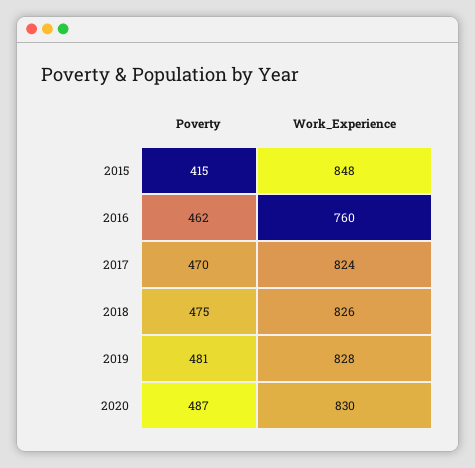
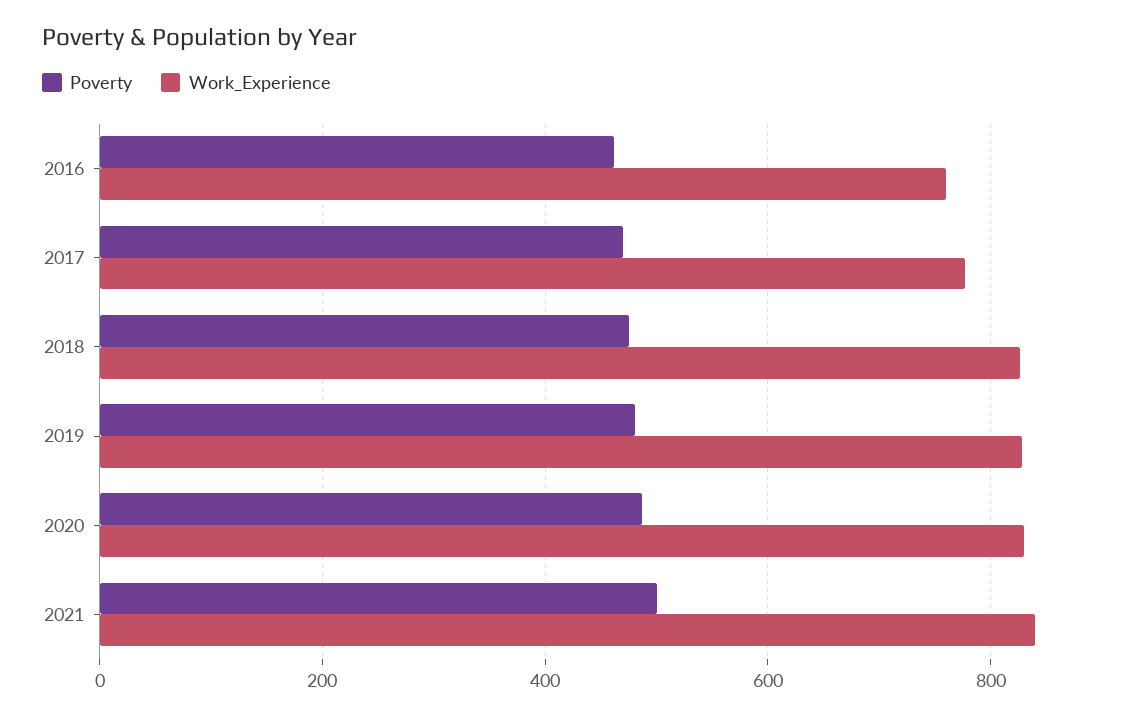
Poverty, 2015: 415 -> none
Work_Experience, 2015: 848 -> none
Work_Experience, 2017: 824 -> 780
Poverty, 2021: none -> 500
Work_Experience, 2021: none -> 840

